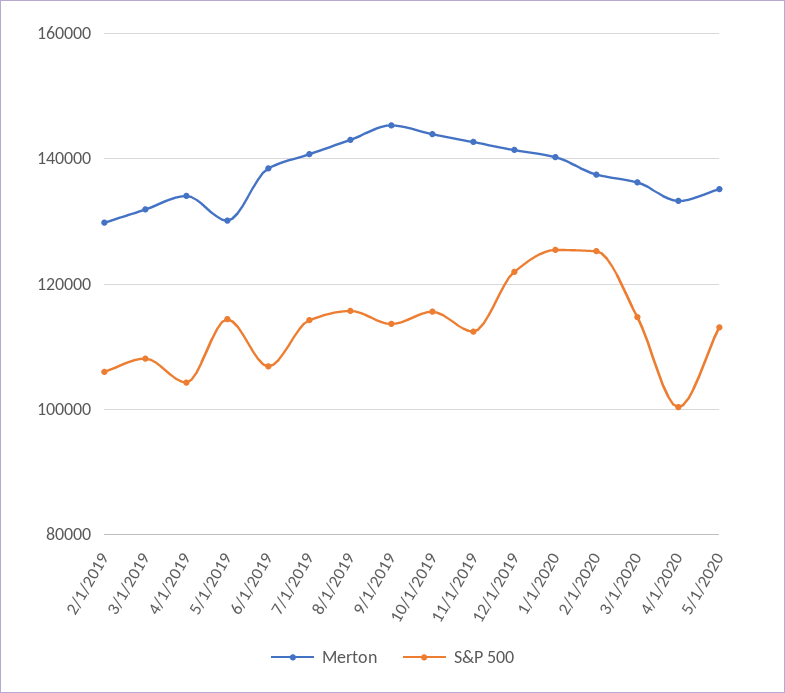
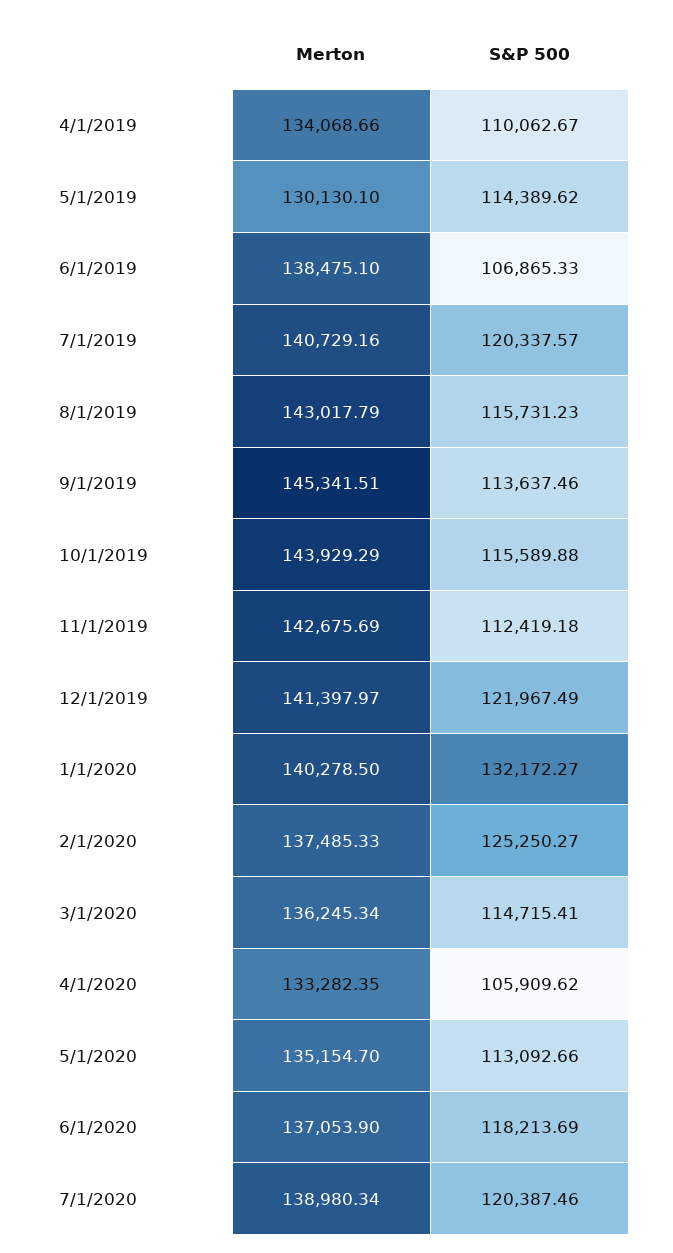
Merton, 2/1/2019: 130000 -> none
S&P 500, 2/1/2019: 106000 -> none
Merton, 3/1/2019: 132000 -> none
S&P 500, 3/1/2019: 108000 -> none
S&P 500, 4/1/2019: 104000 -> 110062.67
S&P 500, 7/1/2019: 114000 -> 120337.57
S&P 500, 1/1/2020: 126000 -> 132172.27
S&P 500, 4/1/2020: 100000 -> 105909.62
Merton, 6/1/2020: none -> 137053.9
S&P 500, 6/1/2020: none -> 118213.69
Merton, 7/1/2020: none -> 138980.34
S&P 500, 7/1/2020: none -> 120387.46

